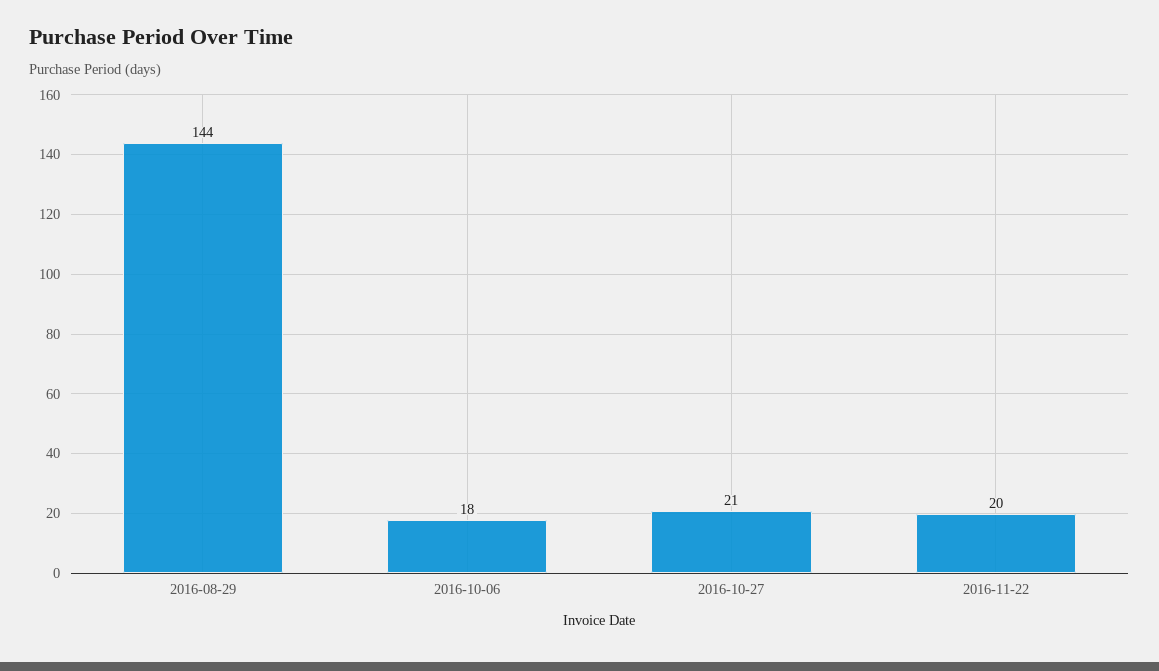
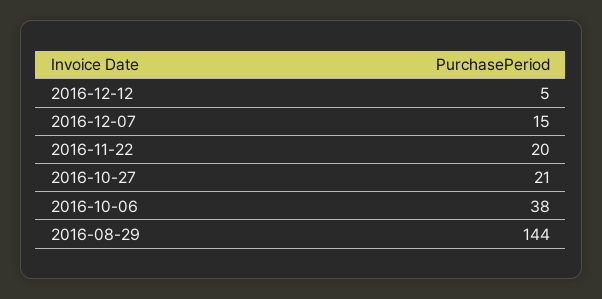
2016-10-06: 18 -> 38
2016-12-12: none -> 5
2016-12-07: none -> 15

